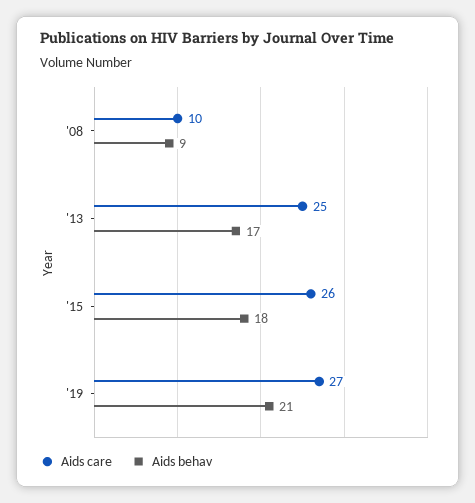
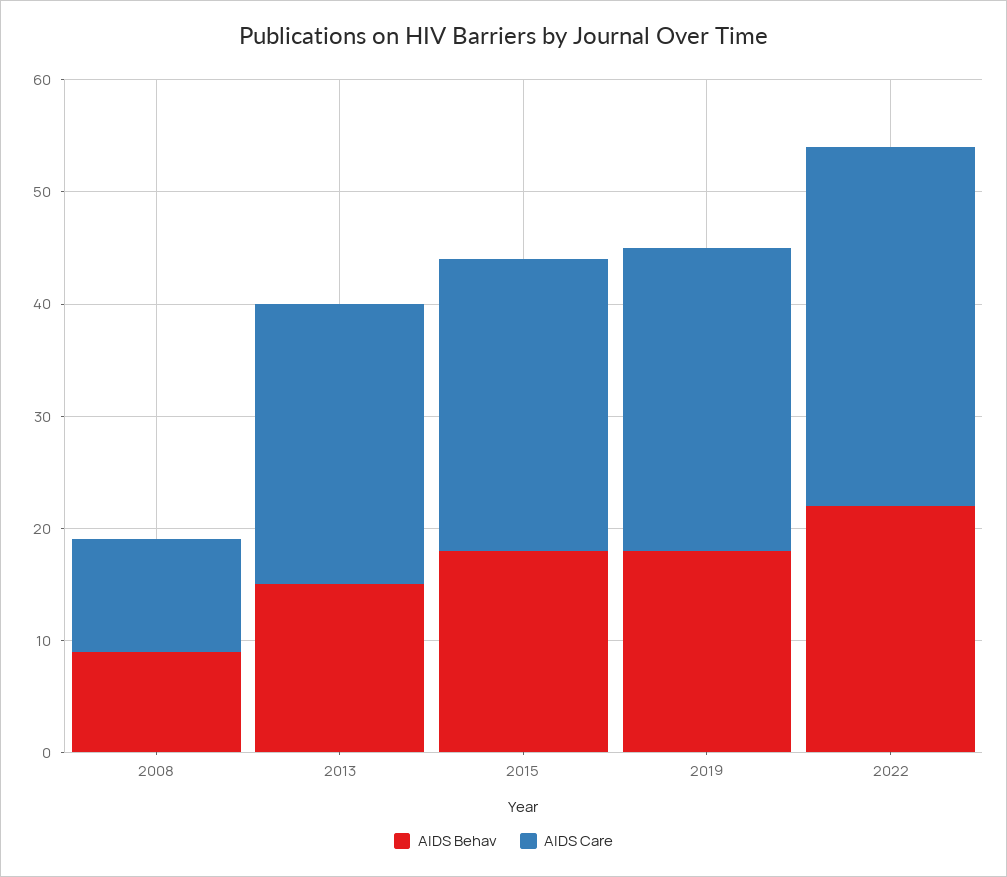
Aids behav, '13: 17 -> 15
Aids behav, '19: 21 -> 18
Aids behav, 2022: none -> 22
Aids care, 2022: none -> 32

